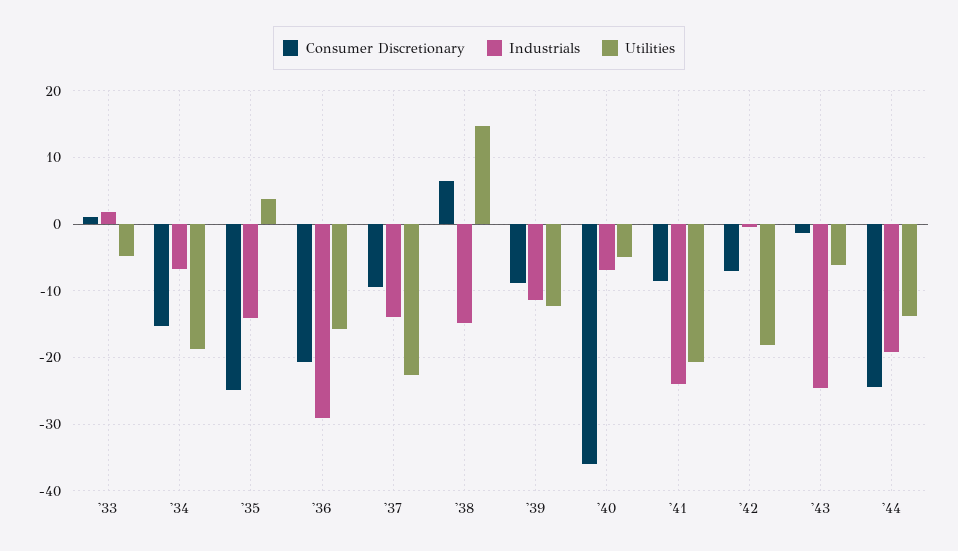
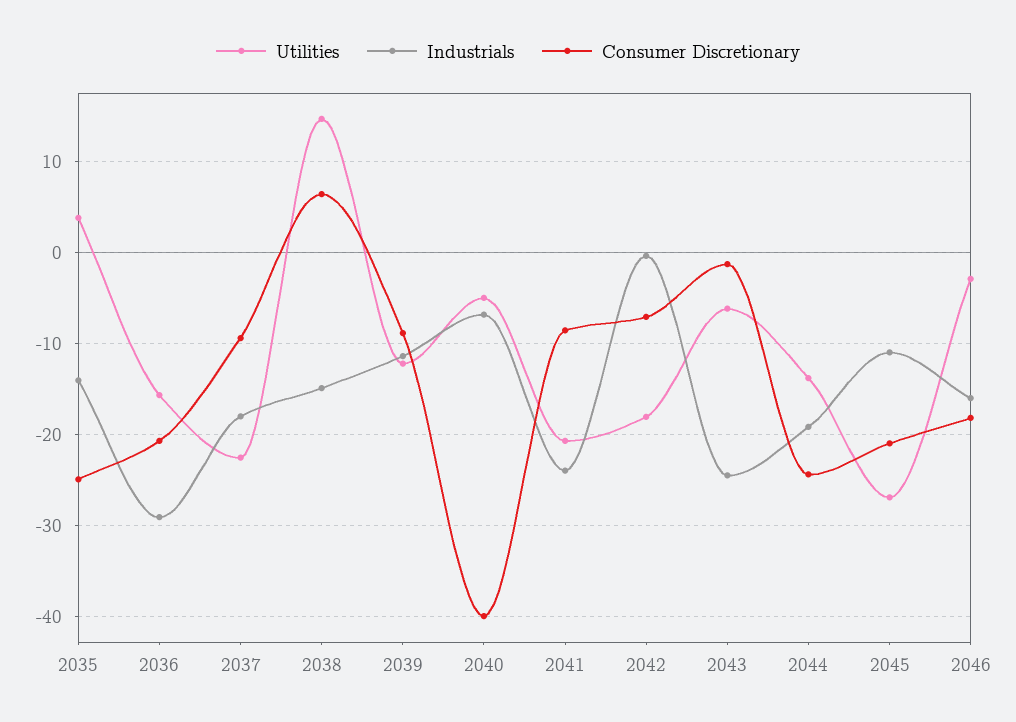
Consumer Discretionary, '33: 1 -> none
Industrials, '33: 2 -> none
Utilities, '33: -5 -> none
Consumer Discretionary, '34: -15 -> none
Industrials, '34: -7 -> none
Utilities, '34: -19 -> none
Industrials, '37: -14 -> -18
Consumer Discretionary, '40: -36 -> -40
Utilities, 2045: none -> -27
Industrials, 2045: none -> -11
Consumer Discretionary, 2045: none -> -21
Utilities, 2046: none -> -3
Industrials, 2046: none -> -16
Consumer Discretionary, 2046: none -> -18

